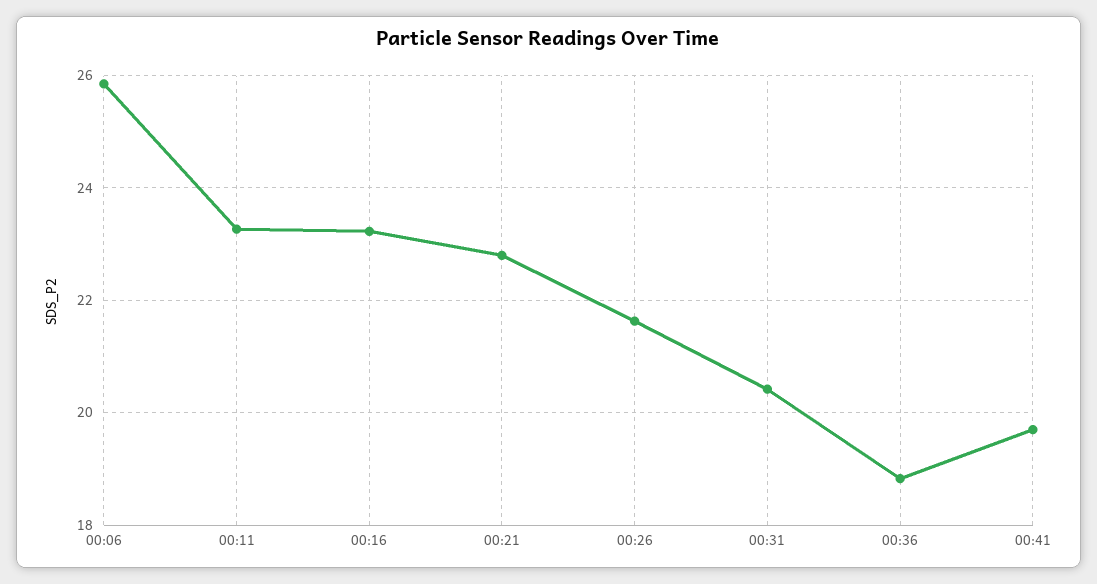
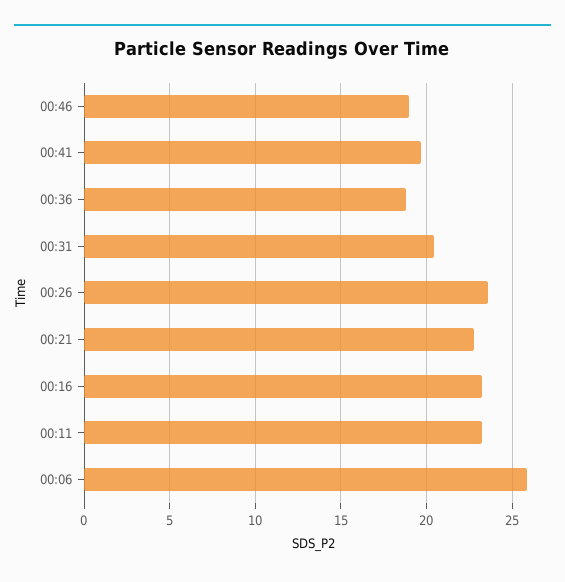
00:26: 21.6 -> 23.5
00:46: none -> 19

